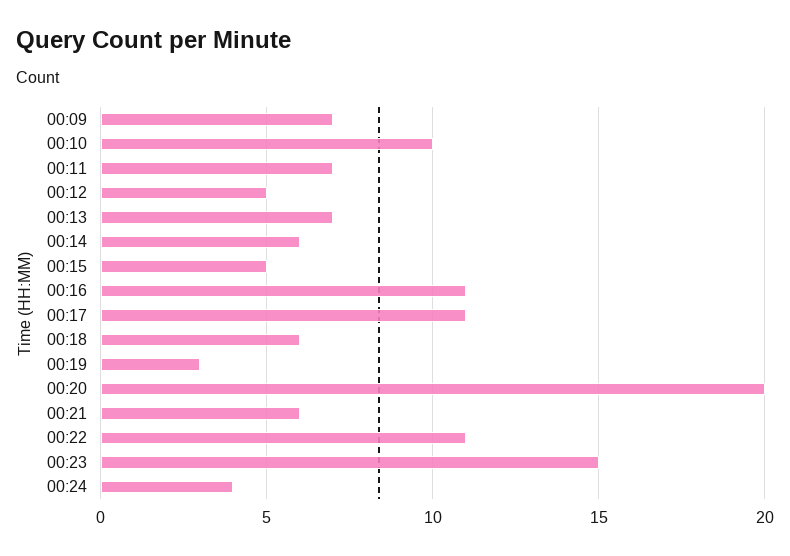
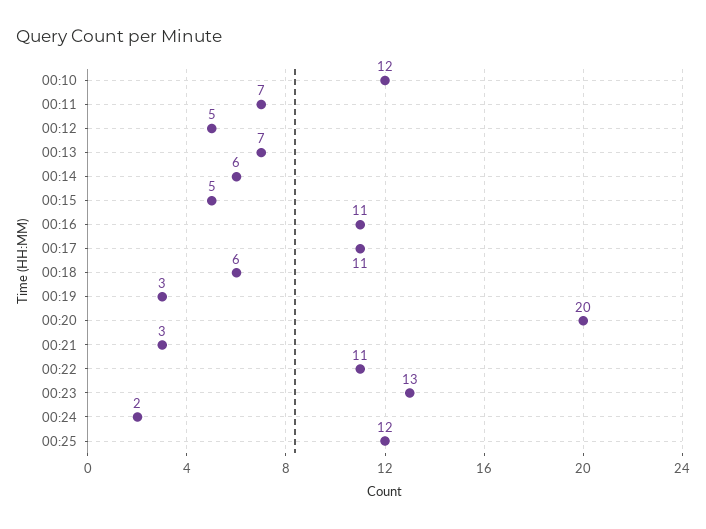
00:09: 7 -> none
00:10: 10 -> 12
00:21: 6 -> 3
00:23: 15 -> 13
00:24: 4 -> 2
00:25: none -> 12

